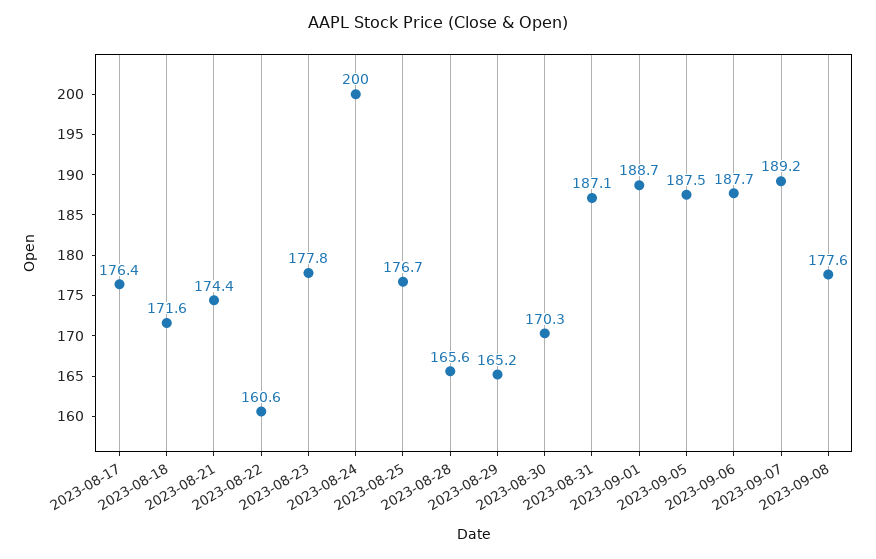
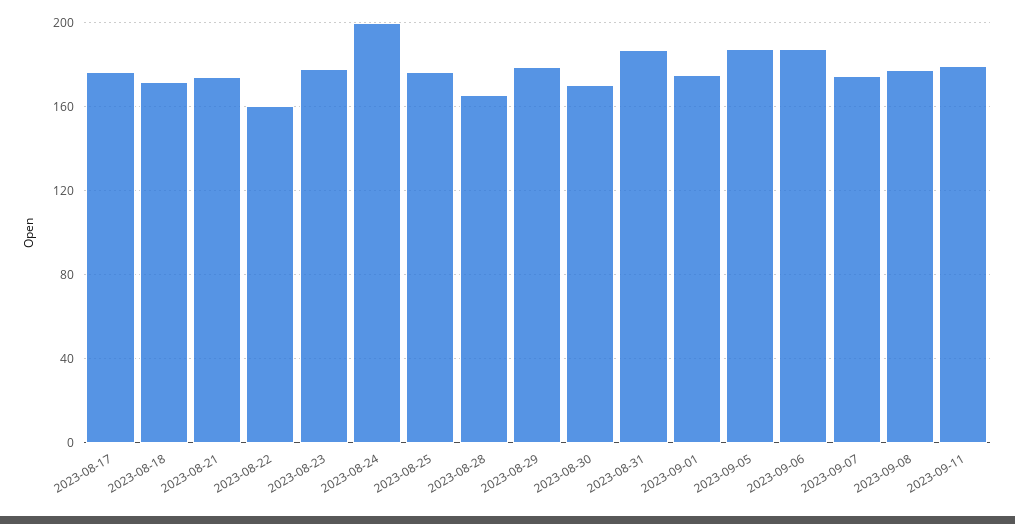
2023-08-29: 165.2 -> 180
2023-09-01: 188.7 -> 175
2023-09-07: 189.2 -> 175
2023-09-11: none -> 180

